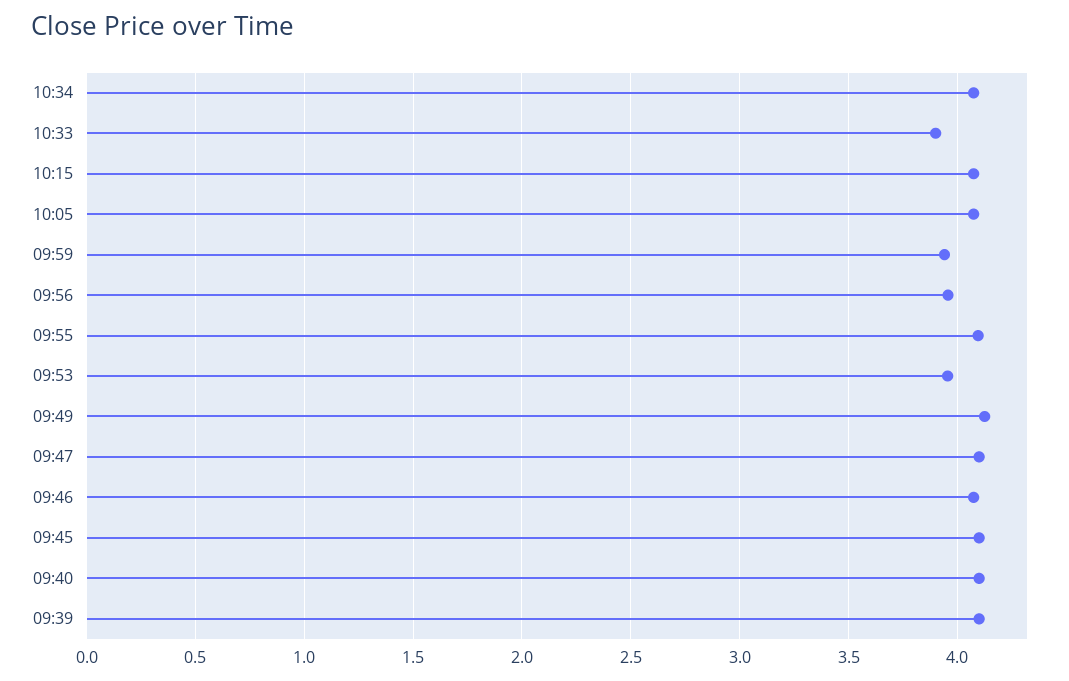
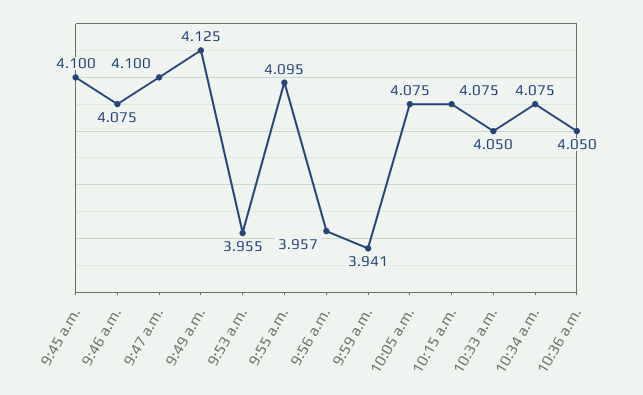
10:33: 3.9 -> 4.05
09:40: 4.1 -> none
09:39: 4.1 -> none
10:36 a.m.: none -> 4.05

